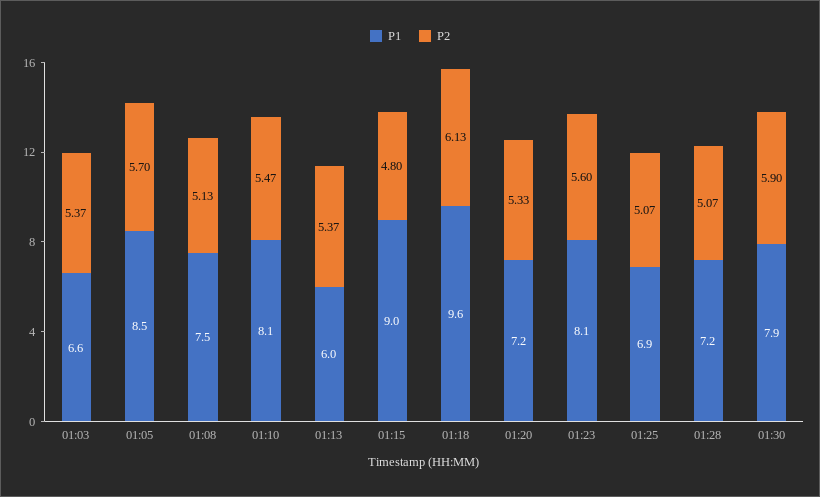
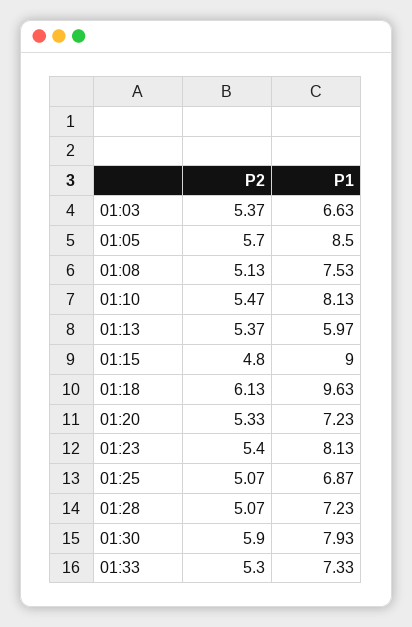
P2, 01:23: 5.6 -> 5.4
P2, 01:33: none -> 5.3
P1, 01:33: none -> 7.33

